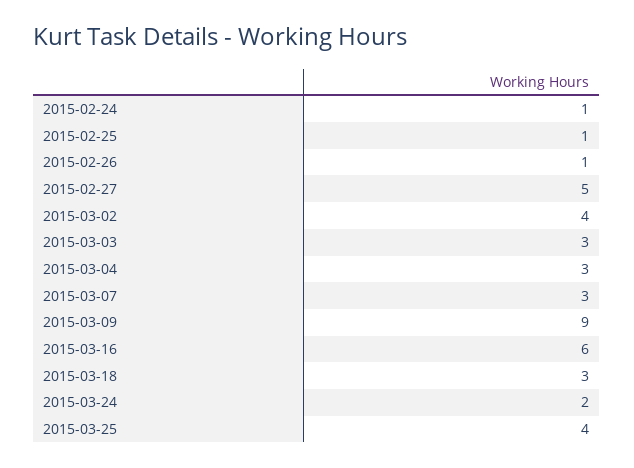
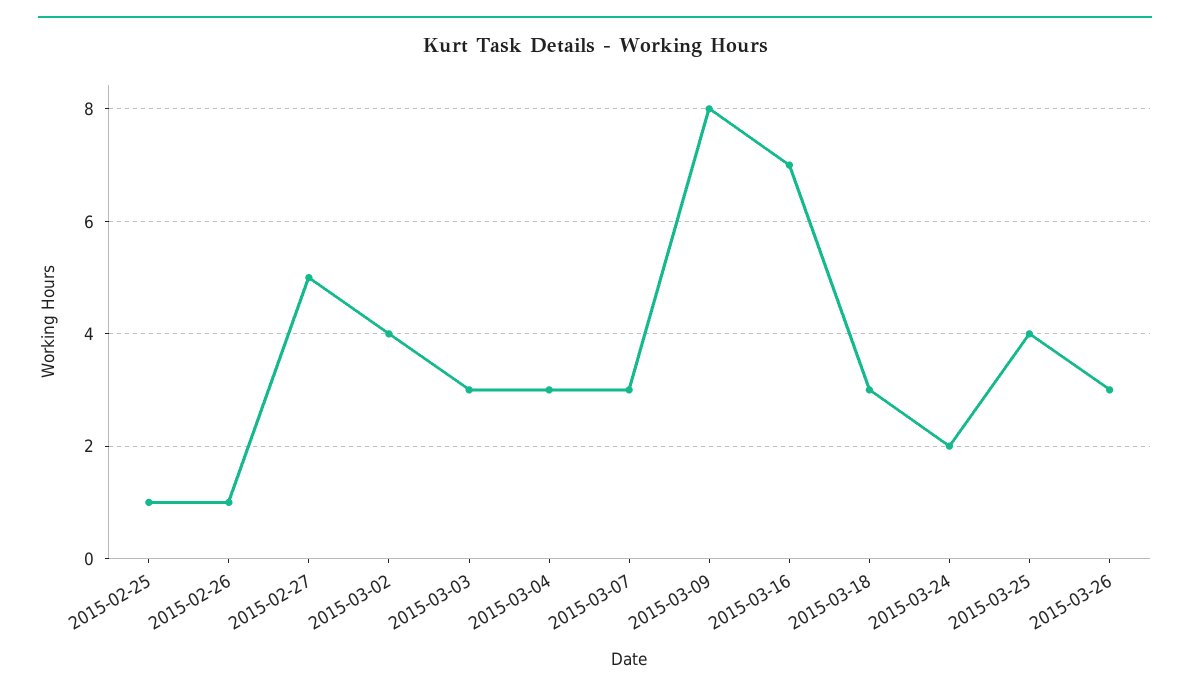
2015-02-24: 1 -> none
2015-03-09: 9 -> 8
2015-03-16: 6 -> 7
2015-03-26: none -> 3

